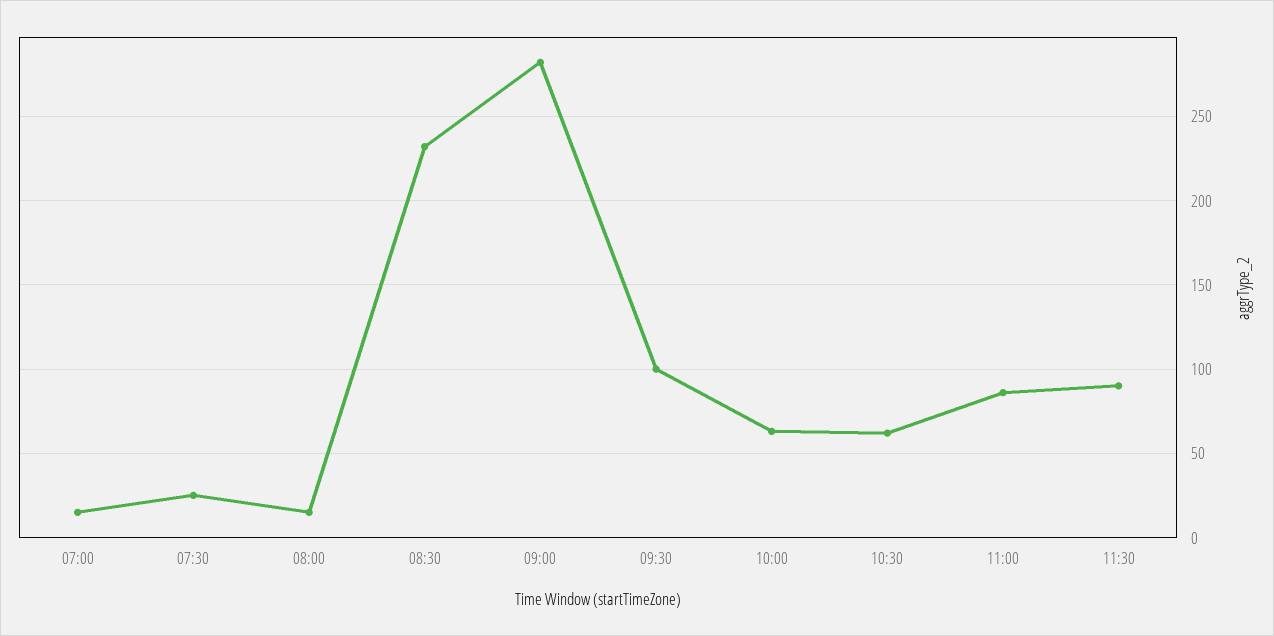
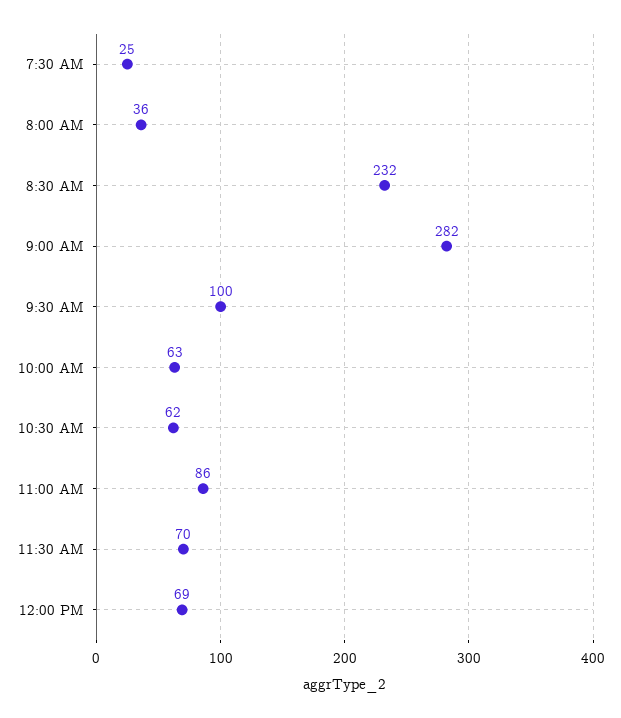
07:00: 15 -> none
08:00: 15 -> 36
11:30: 90 -> 70
12:00 PM: none -> 69

